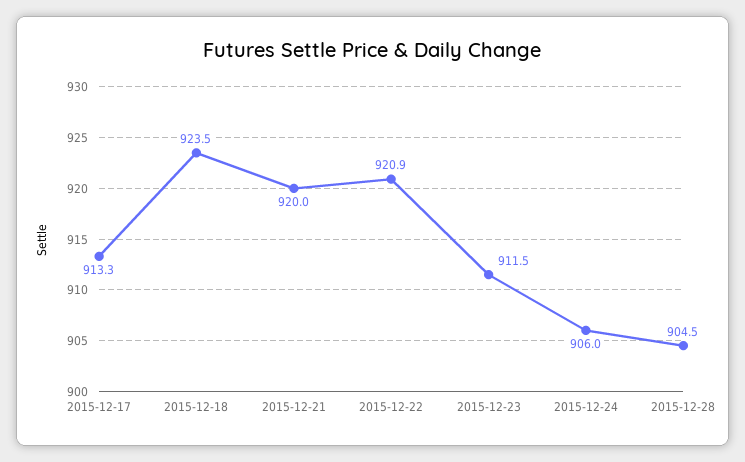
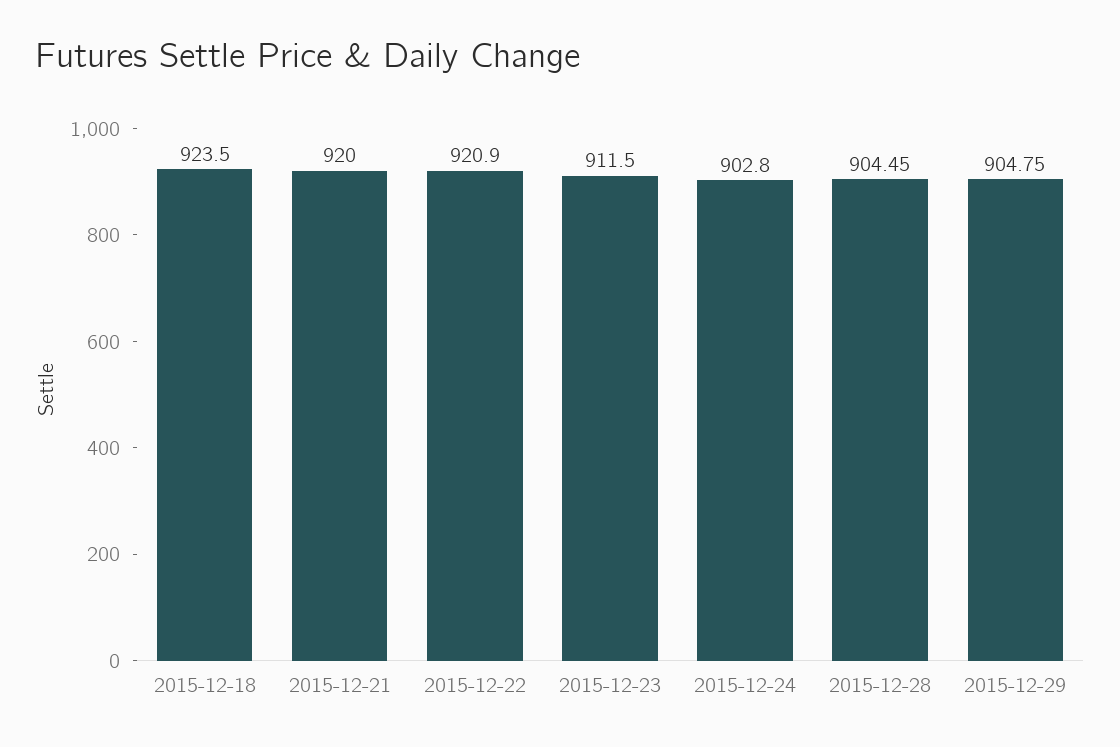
2015-12-17: 913.3 -> none
2015-12-24: 906 -> 902.8
2015-12-29: none -> 904.75

